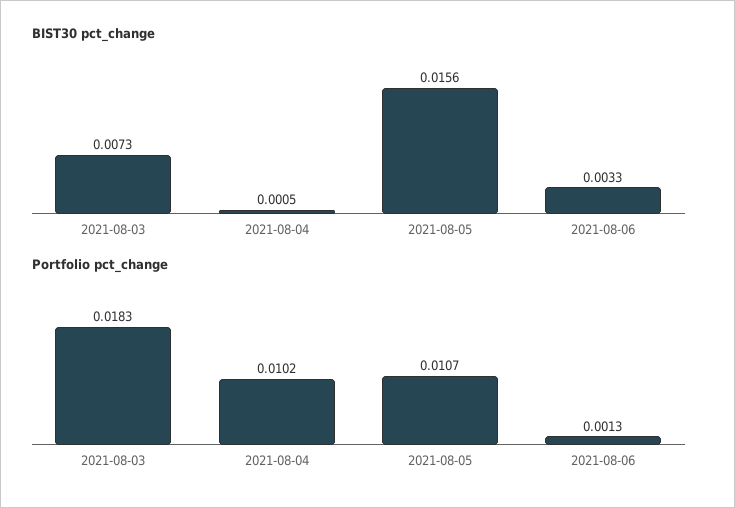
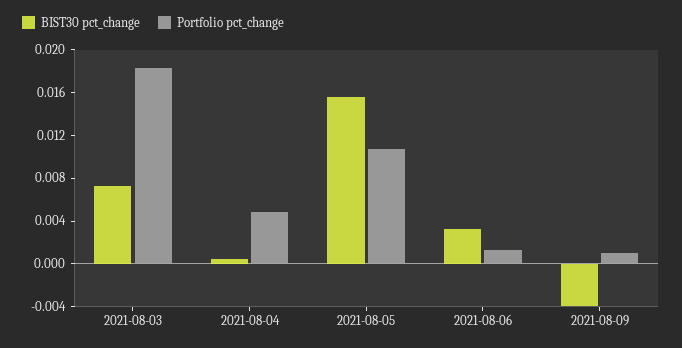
Portfolio pct_change, 2021-08-04: 0.0102 -> 0.005
BIST30 pct_change, 2021-08-09: none -> -0.004
Portfolio pct_change, 2021-08-09: none -> 0.001

